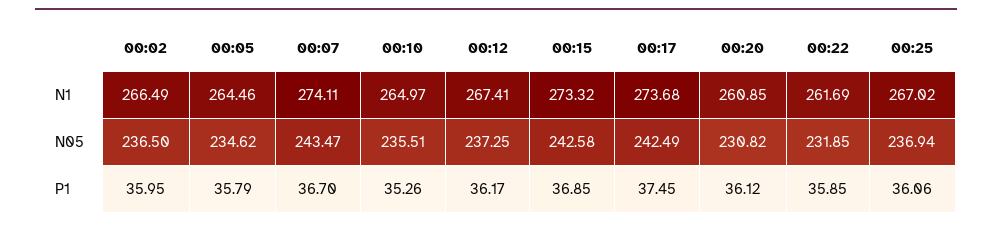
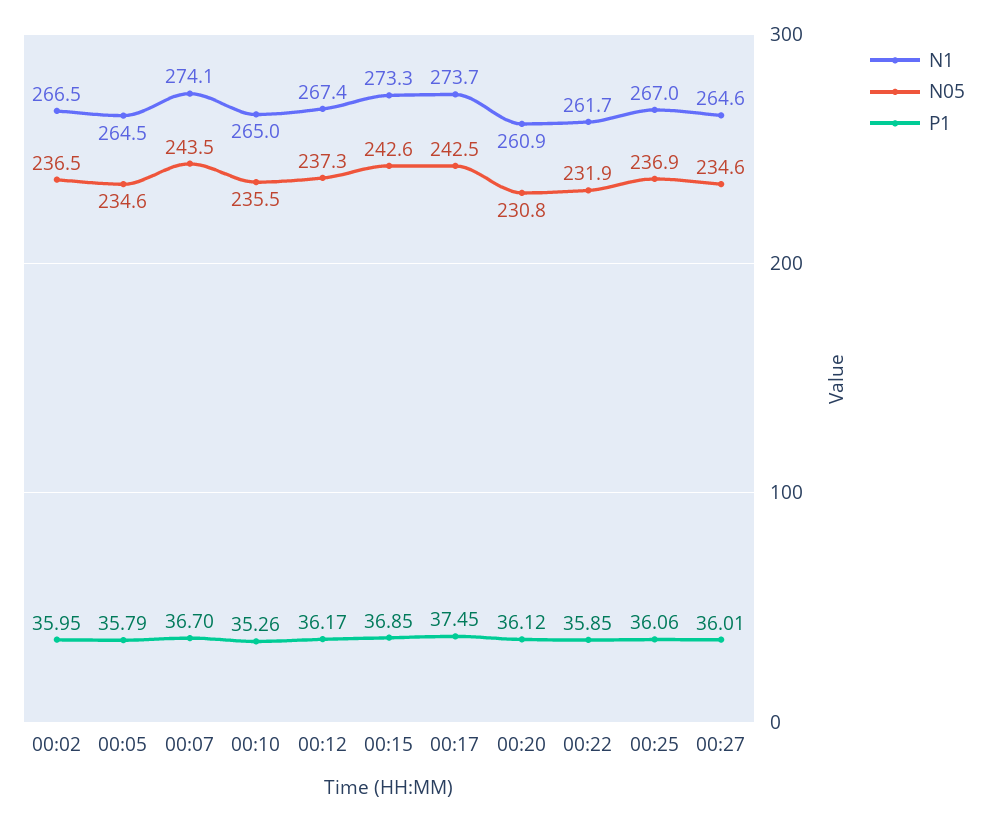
N1, 00:27: none -> 264.6
N05, 00:27: none -> 234.6
P1, 00:27: none -> 36.01

